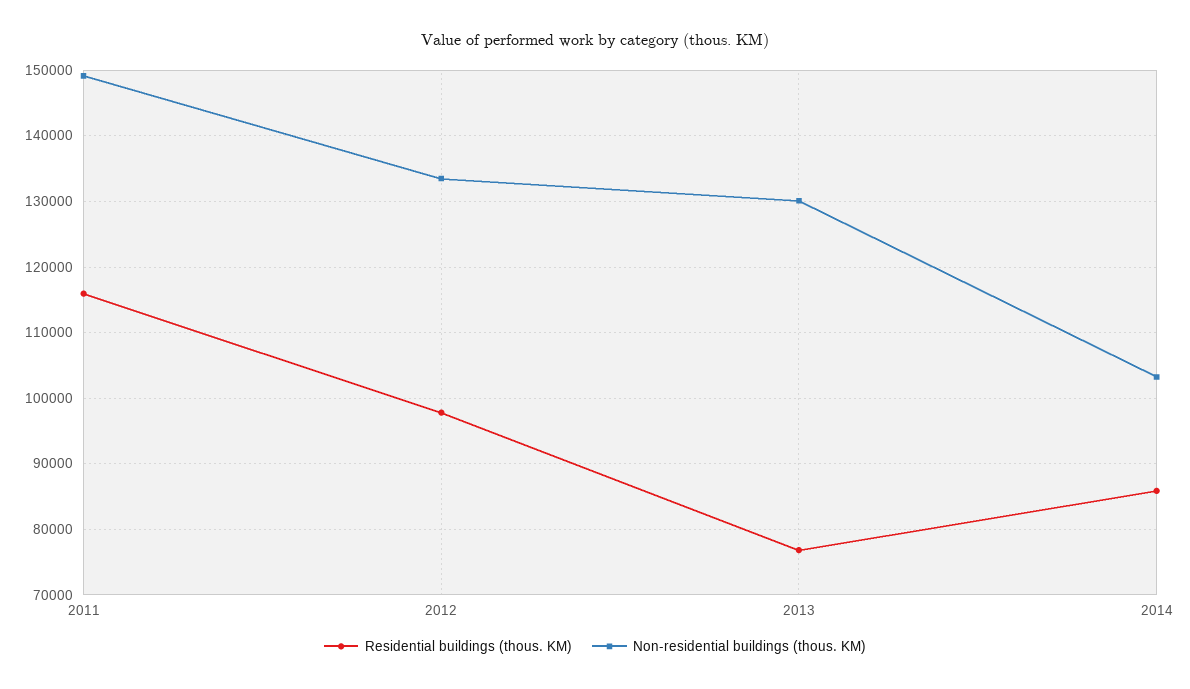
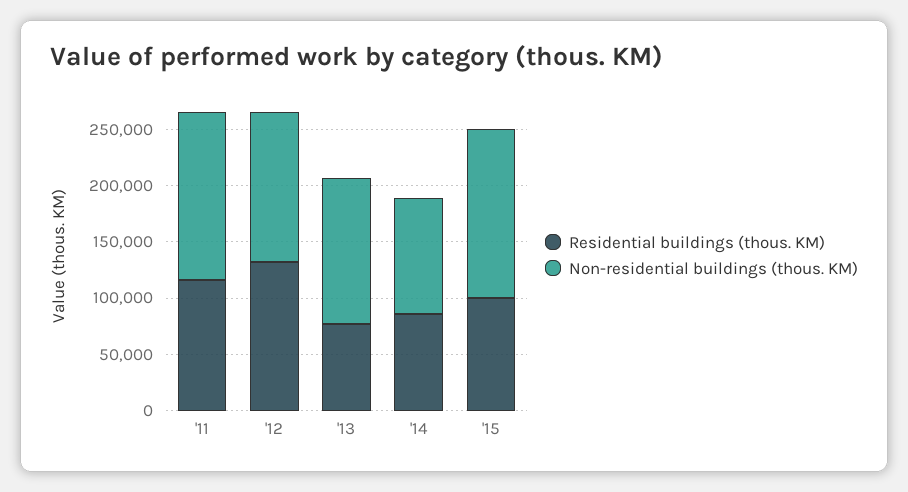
Residential buildings (thous. KM), 2012: 98000 -> 130000
Residential buildings (thous. KM), '15: none -> 100000
Non-residential buildings (thous. KM), '15: none -> 150000

